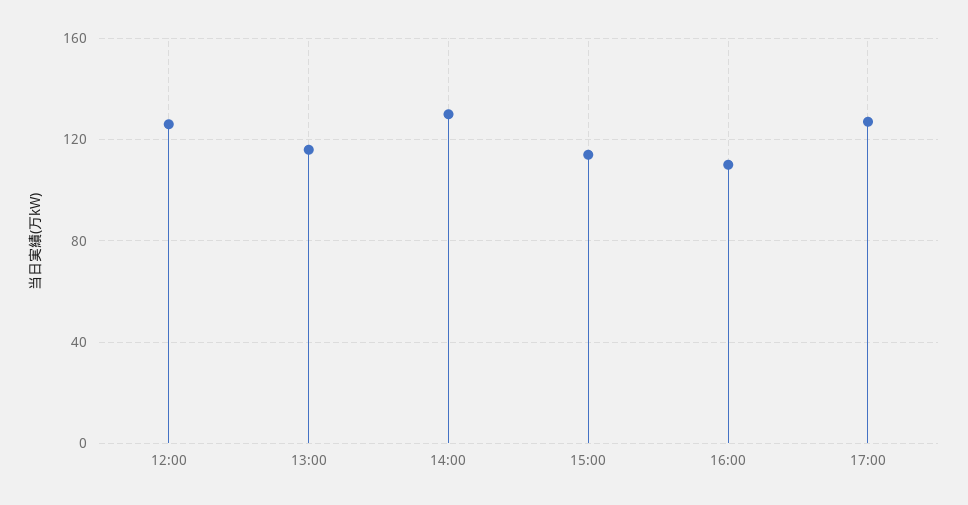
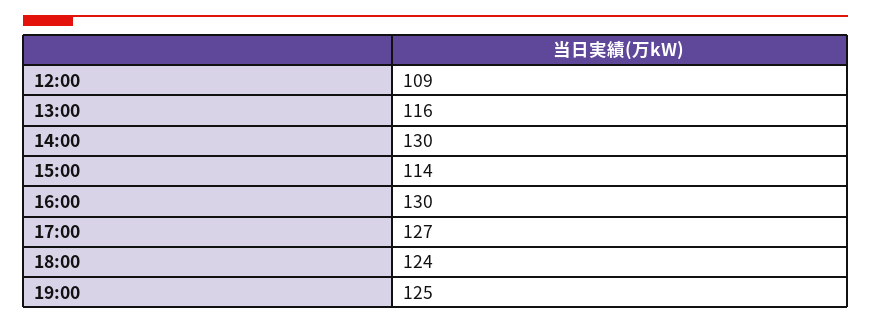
12:00: 125 -> 109
16:00: 110 -> 130
18:00: none -> 124
19:00: none -> 125

